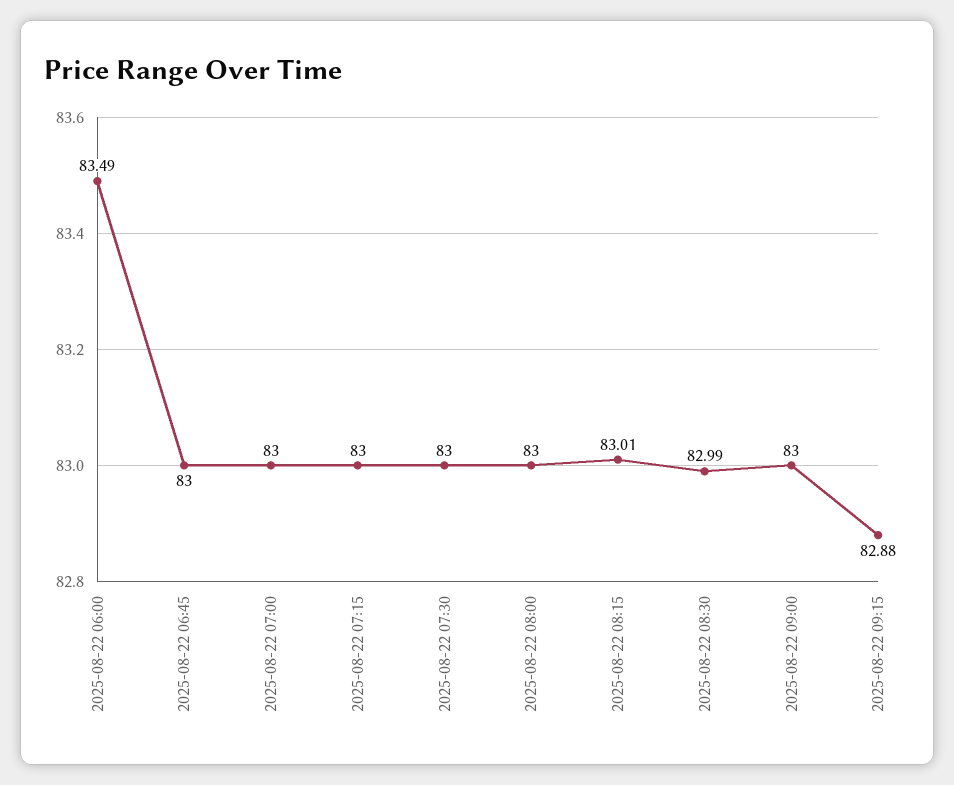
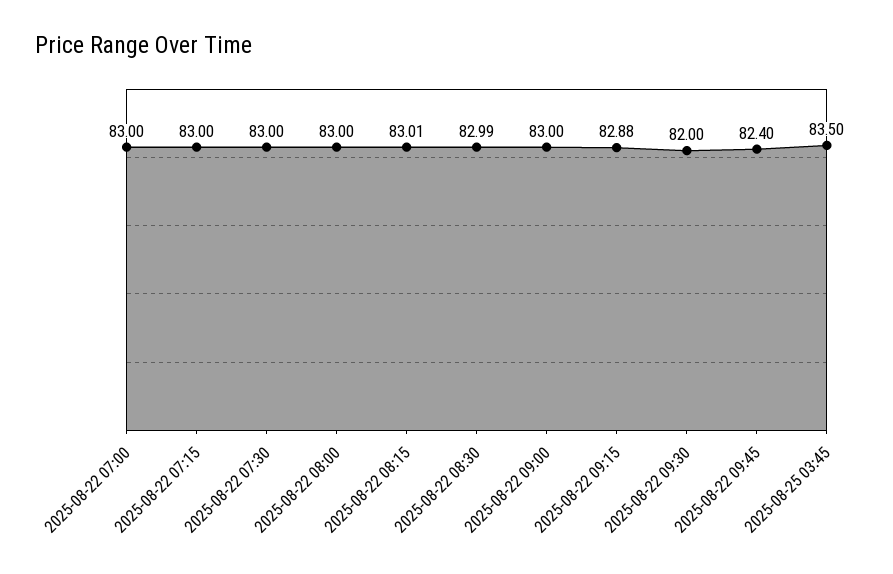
2025-08-22 06:00: 83.49 -> none
2025-08-22 06:45: 83 -> none
2025-08-22 09:30: none -> 82
2025-08-22 09:45: none -> 82.4
2025-08-25 03:45: none -> 83.5

